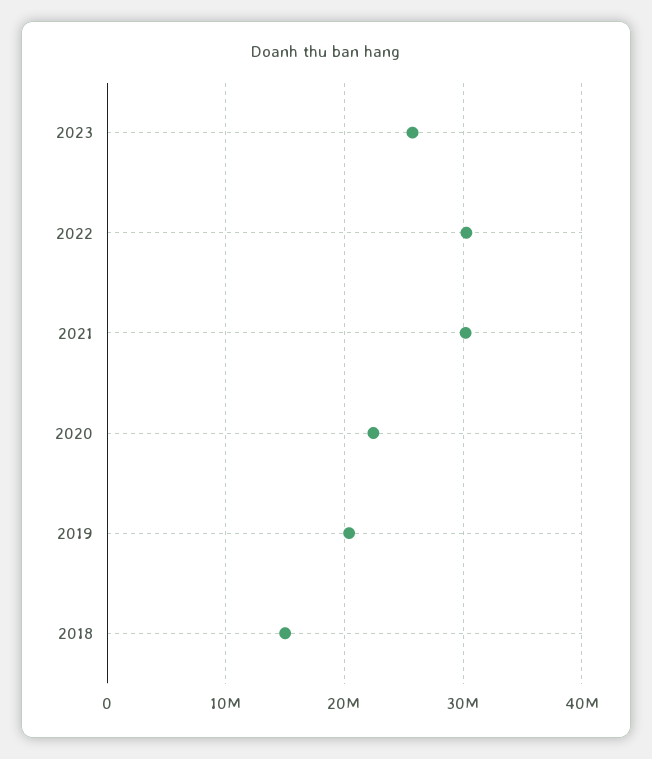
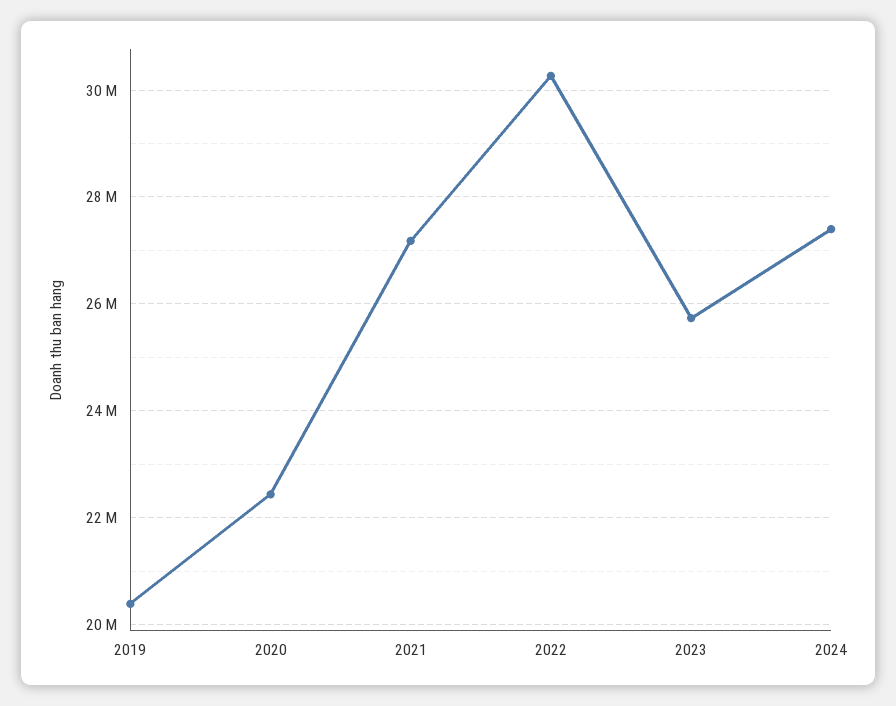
2021: 30000000 -> 27200000
2018: 15000000 -> none
2024: none -> 27400000

